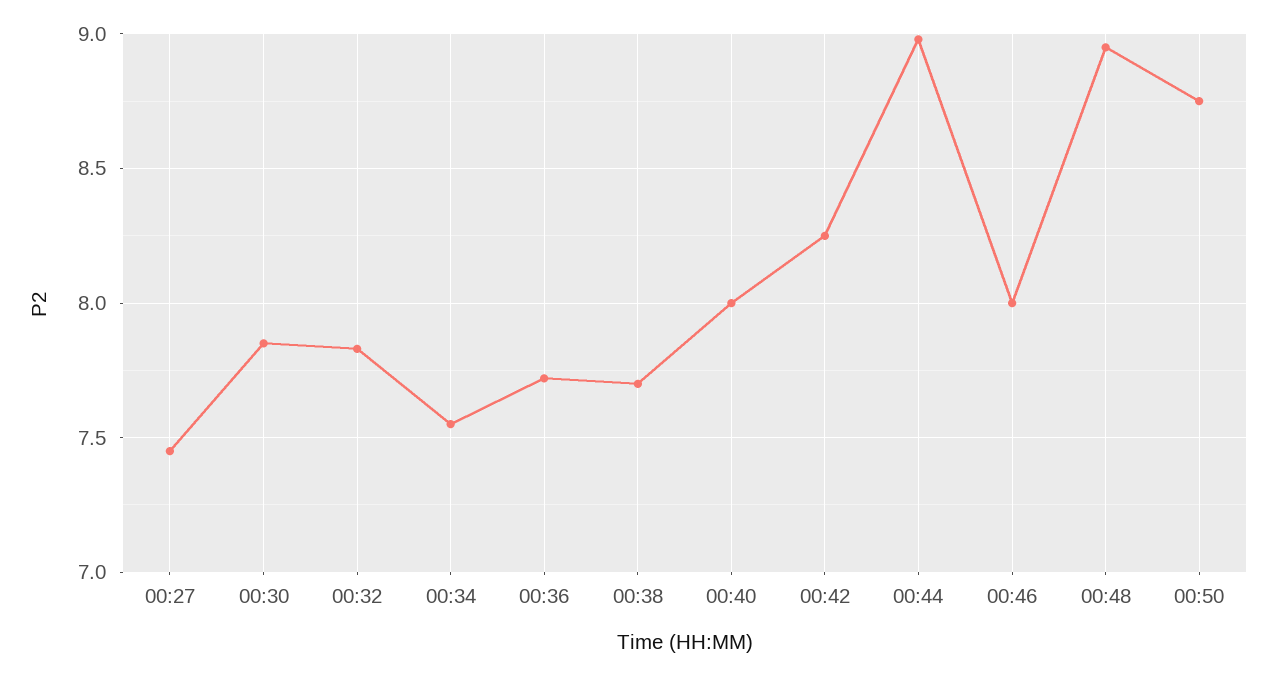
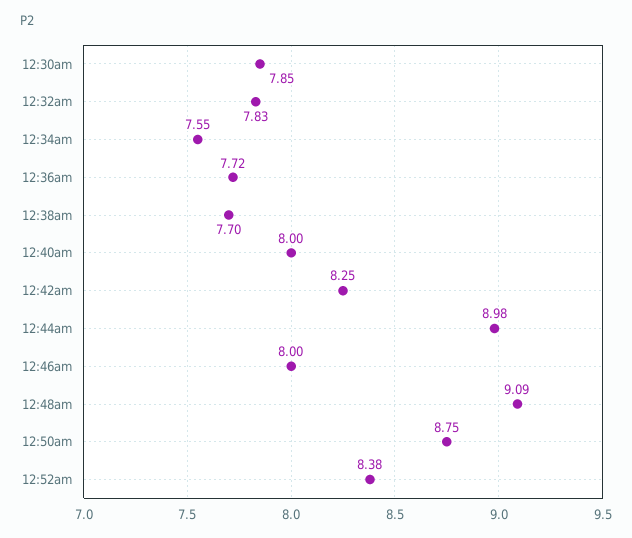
00:27: 7.45 -> none
00:48: 8.95 -> 9.09
12:52am: none -> 8.38

